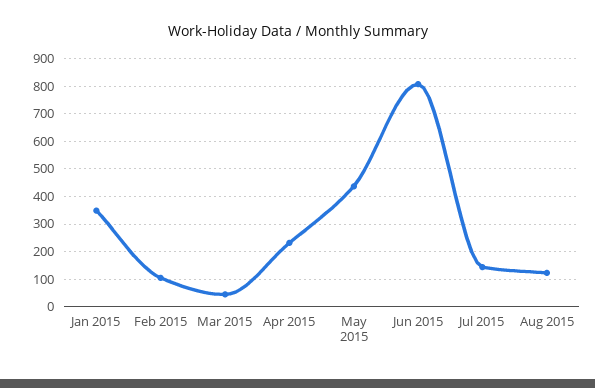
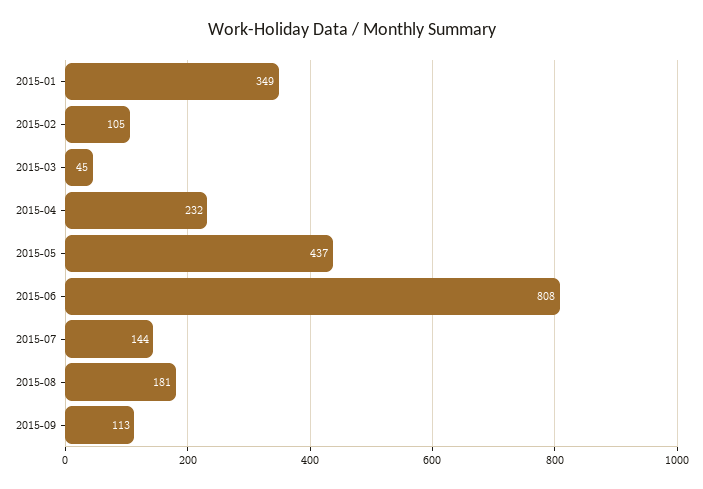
Aug 2015: 125 -> 181
2015-09: none -> 113

